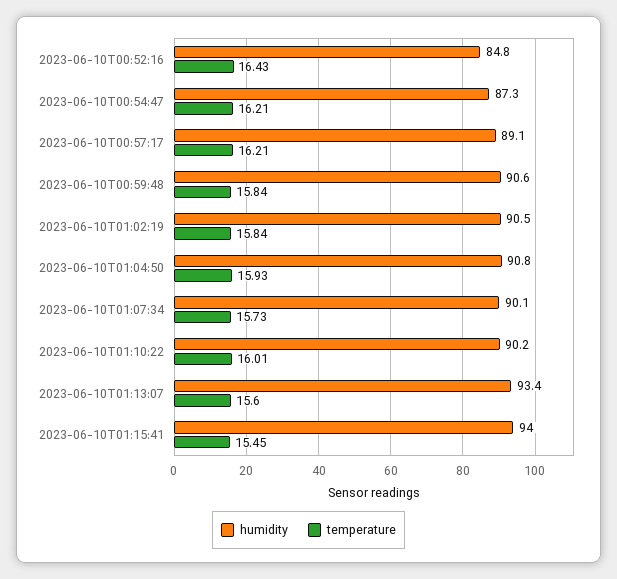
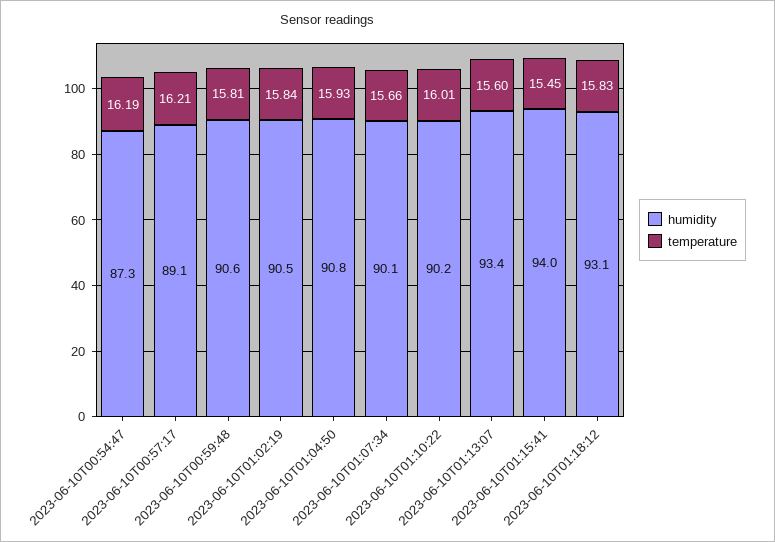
humidity, 2023-06-10T00:52:16: 84.8 -> none
temperature, 2023-06-10T00:52:16: 16.43 -> none
temperature, 2023-06-10T00:54:47: 16.21 -> 16.19
temperature, 2023-06-10T00:59:48: 15.84 -> 15.81
temperature, 2023-06-10T01:07:34: 15.73 -> 15.66
humidity, 2023-06-10T01:18:12: none -> 93.1
temperature, 2023-06-10T01:18:12: none -> 15.83

